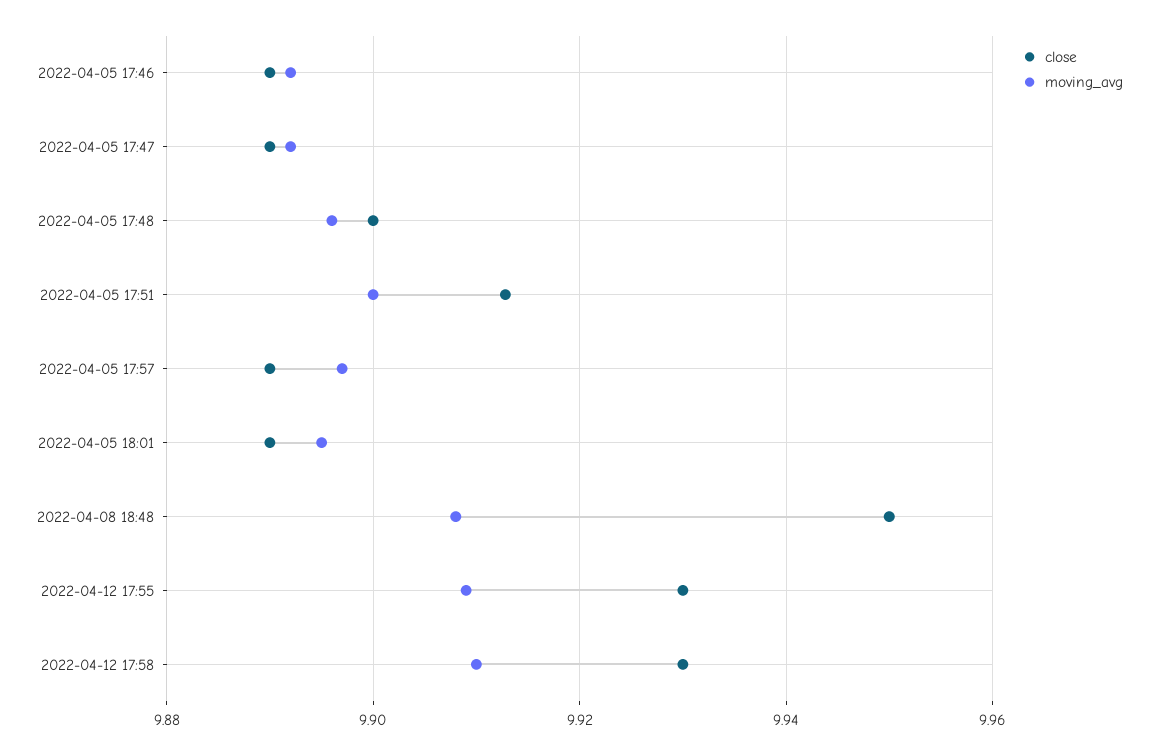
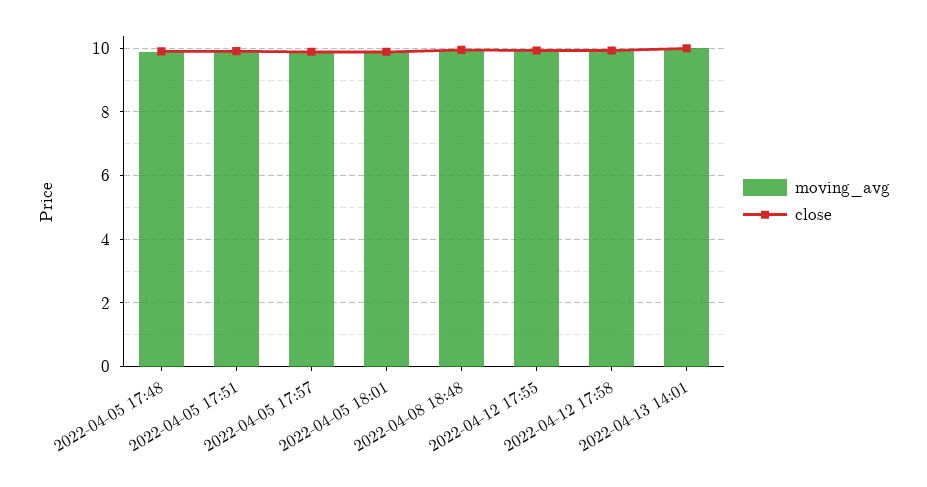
close, 2022-04-05 17:46: 9.89 -> none
moving_avg, 2022-04-05 17:46: 9.892 -> none
close, 2022-04-05 17:47: 9.89 -> none
moving_avg, 2022-04-05 17:47: 9.892 -> none
moving_avg, 2022-04-13 14:01: none -> 10
close, 2022-04-13 14:01: none -> 10

